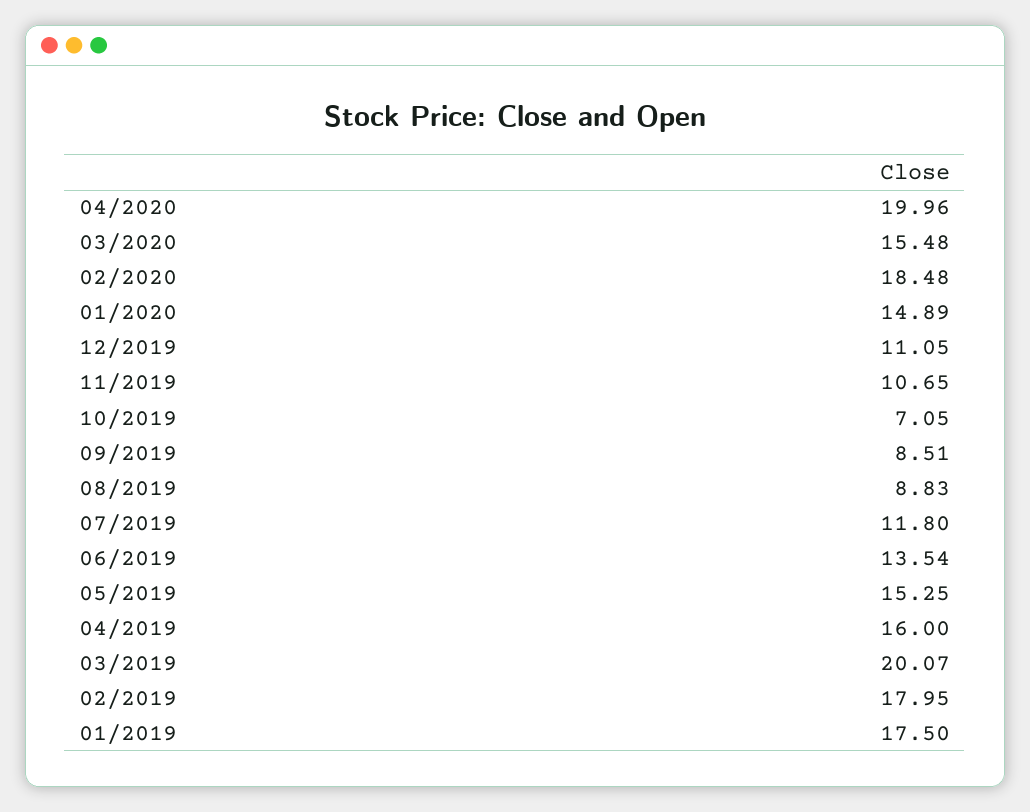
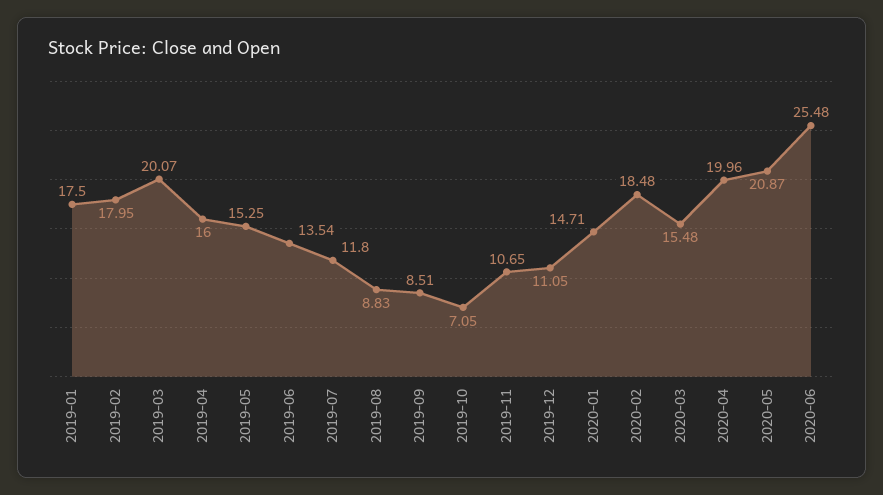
01/2020: 14.89 -> 14.71
2020-05: none -> 20.87
2020-06: none -> 25.48

